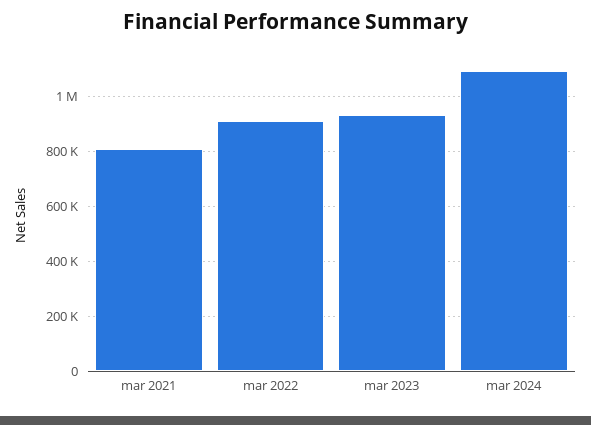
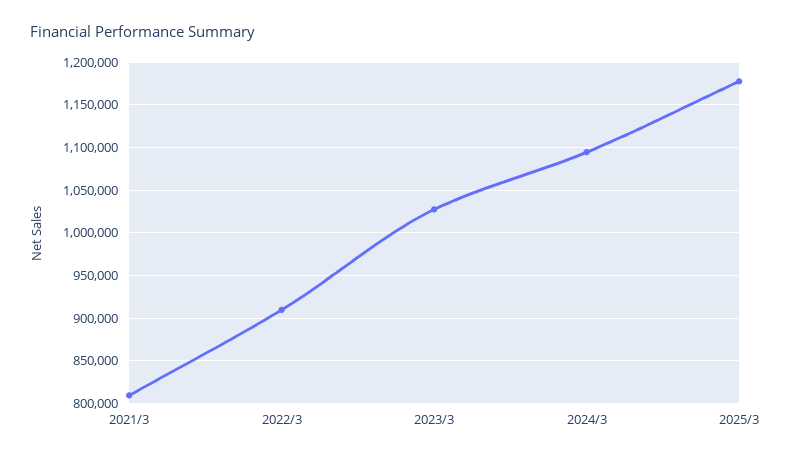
mar 2023: 925000 -> 1030000
2025/3: none -> 1180000

